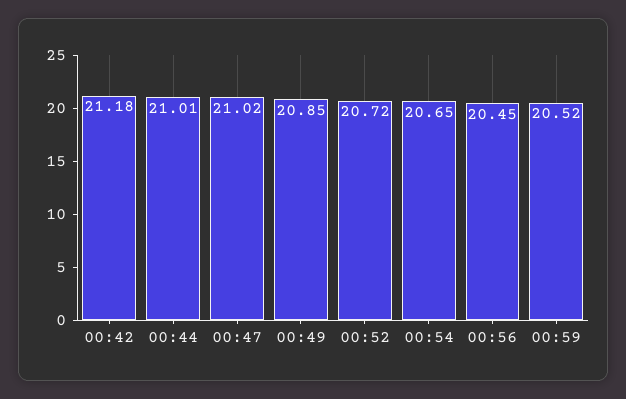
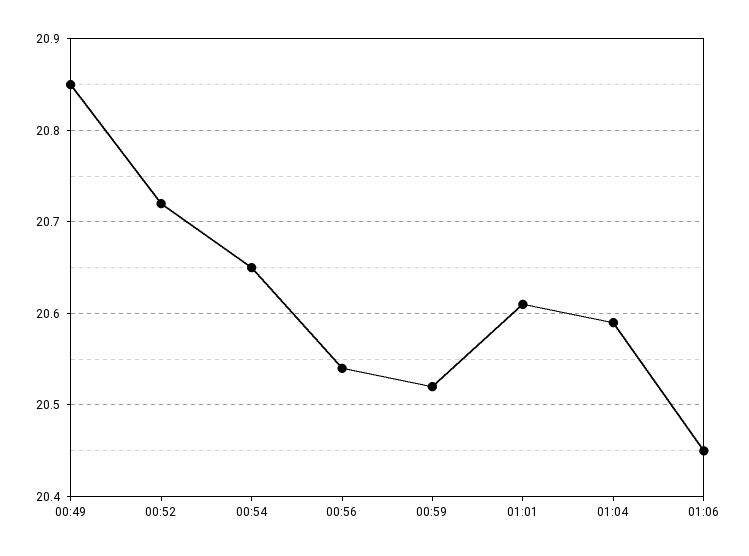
00:42: 21.18 -> none
00:44: 21.01 -> none
00:47: 21.02 -> none
00:56: 20.45 -> 20.54
01:01: none -> 20.61
01:04: none -> 20.59
01:06: none -> 20.45

